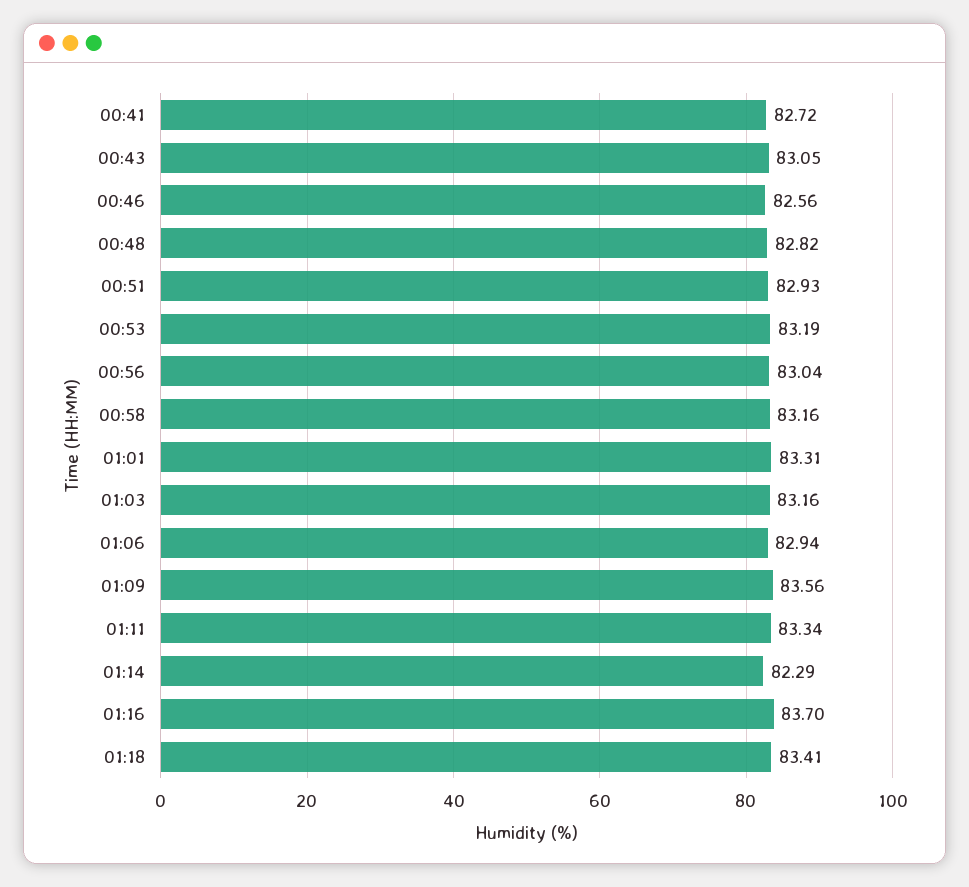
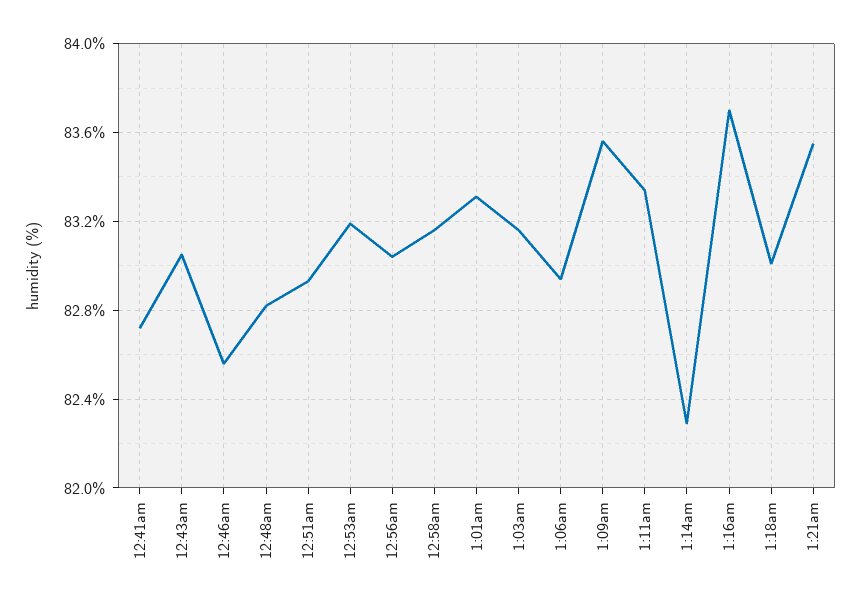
01:18: 83.41 -> 83
1:21am: none -> 83.55

